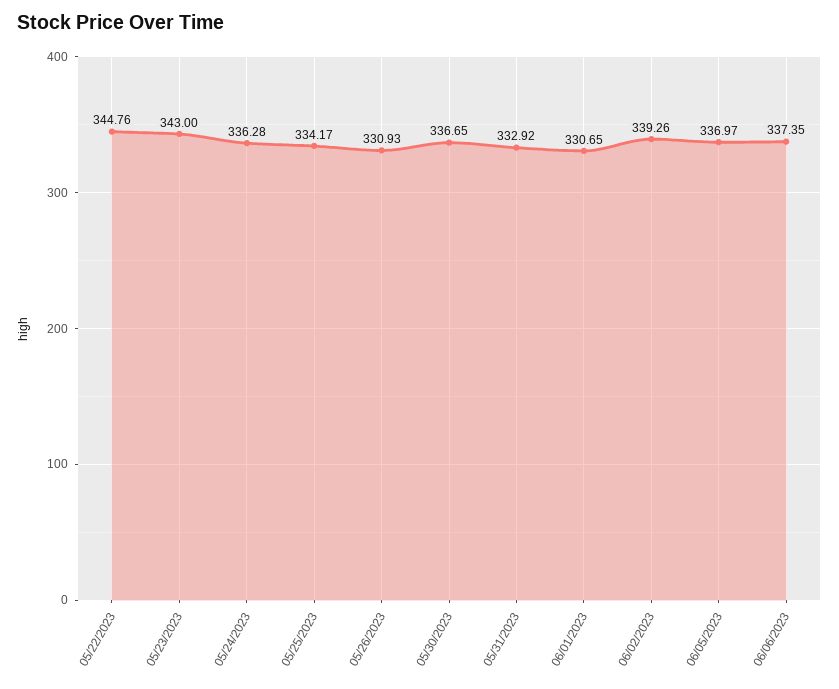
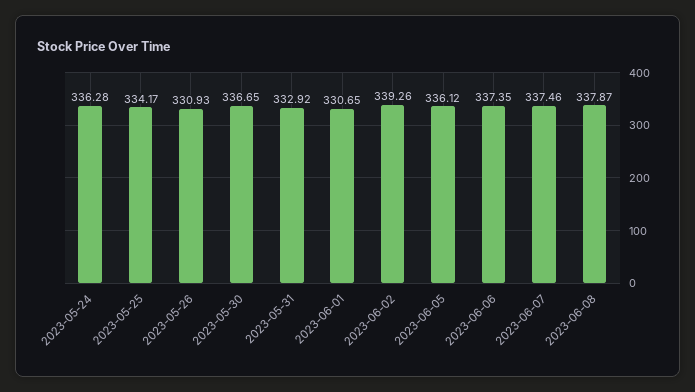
05/22/2023: 344.76 -> none
05/23/2023: 343 -> none
06/05/2023: 336.97 -> 336.12
2023-06-07: none -> 337.46
2023-06-08: none -> 337.87

